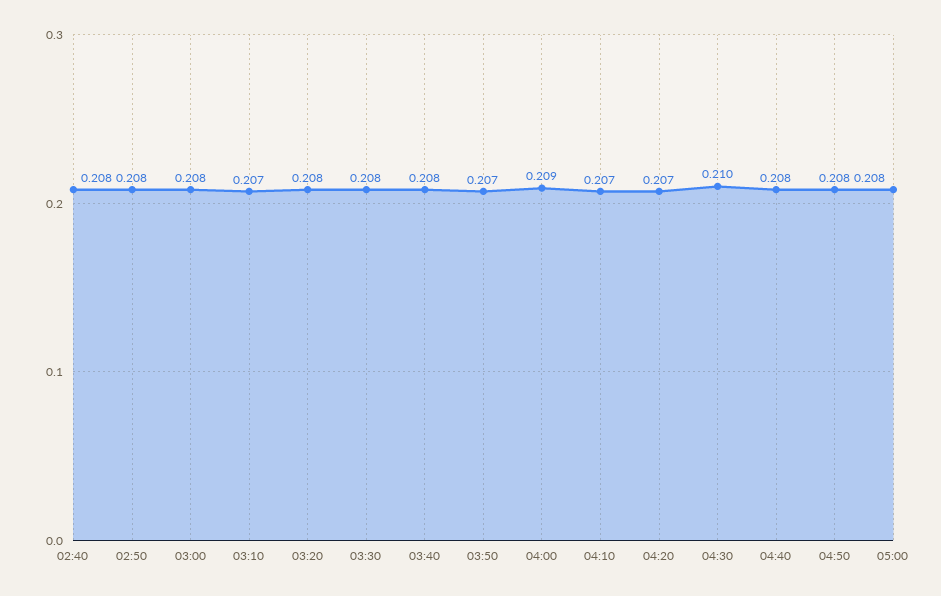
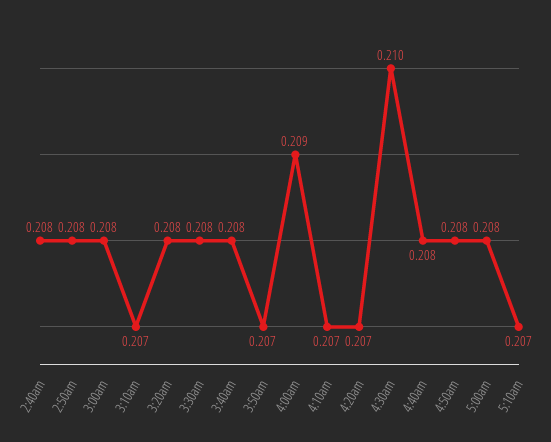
5:10am: none -> 0.207

